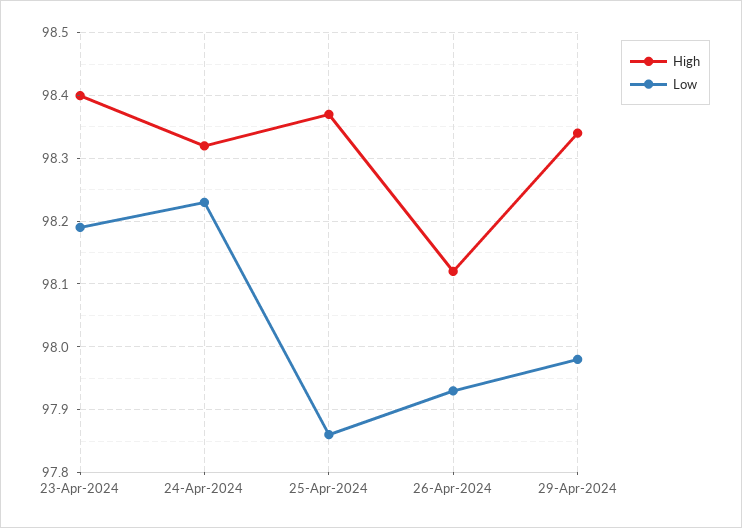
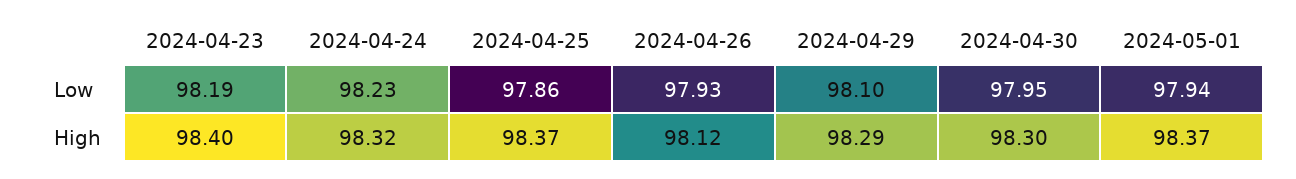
High, 29-Apr-2024: 98.34 -> 98.29
Low, 29-Apr-2024: 97.98 -> 98.1
Low, 2024-04-30: none -> 97.95
Low, 2024-05-01: none -> 97.94
High, 2024-04-30: none -> 98.3
High, 2024-05-01: none -> 98.37

